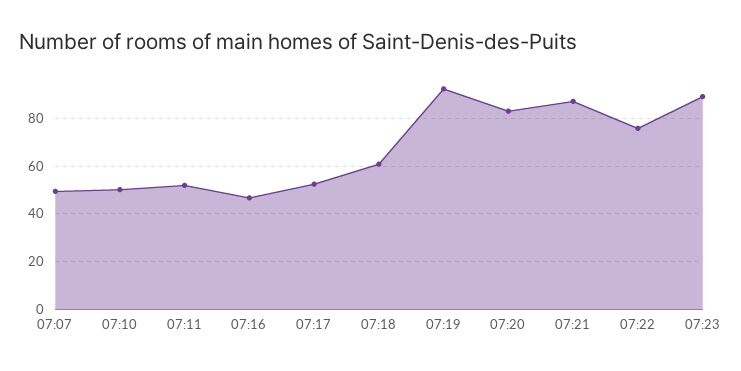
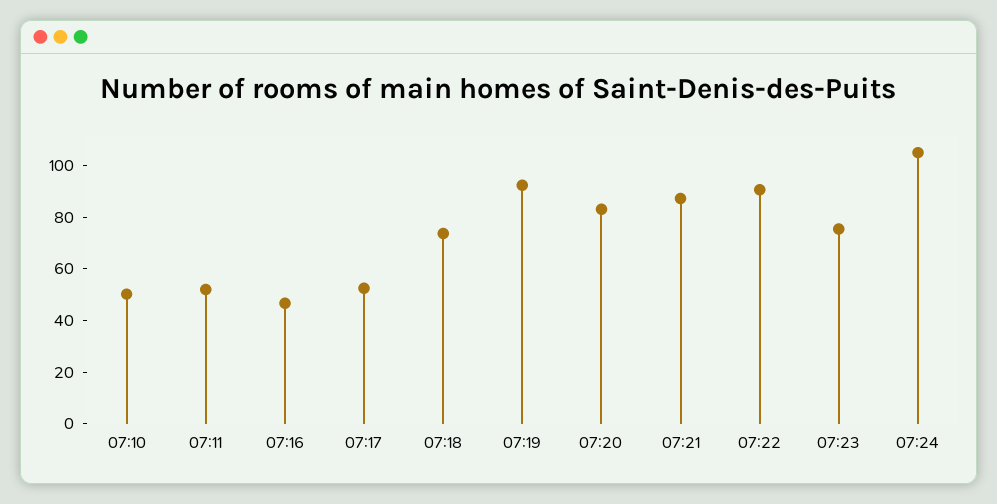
07:07: 50 -> none
07:18: 60 -> 75
07:22: 75 -> 90
07:23: 90 -> 75
07:24: none -> 105

